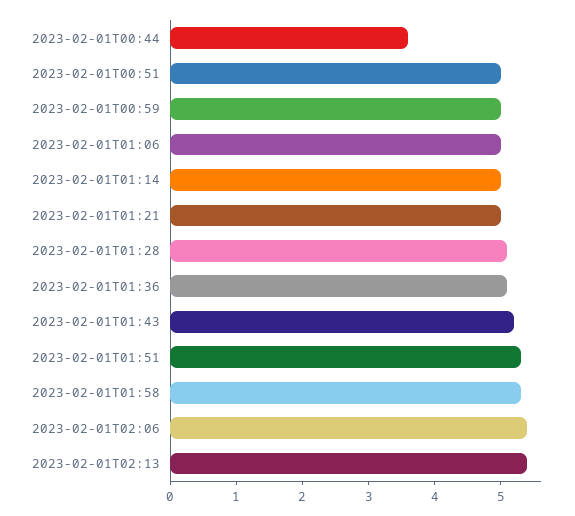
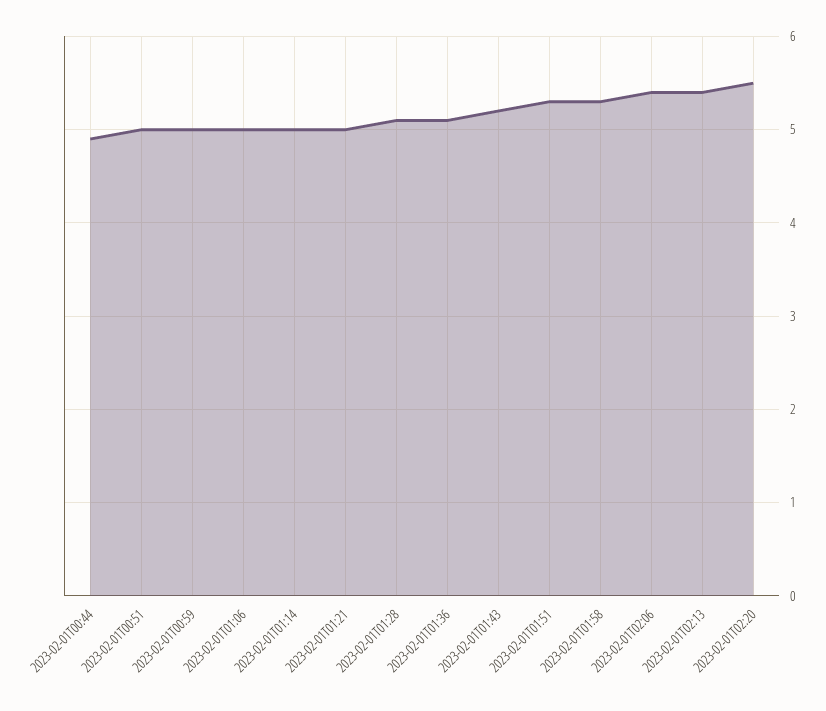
2023-02-01T00:44: 3.5 -> 4.9
2023-02-01T02:20: none -> 5.5

